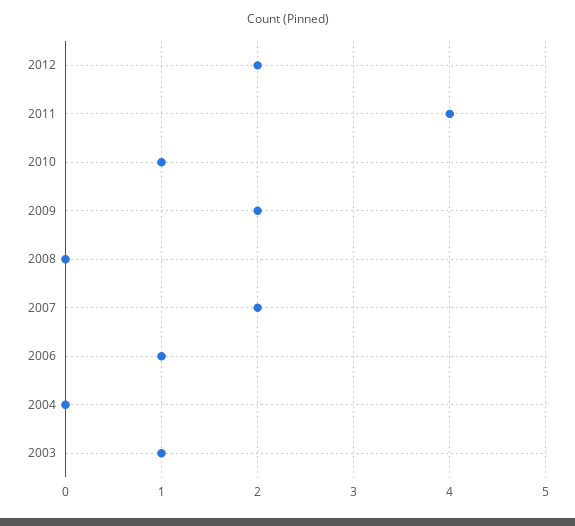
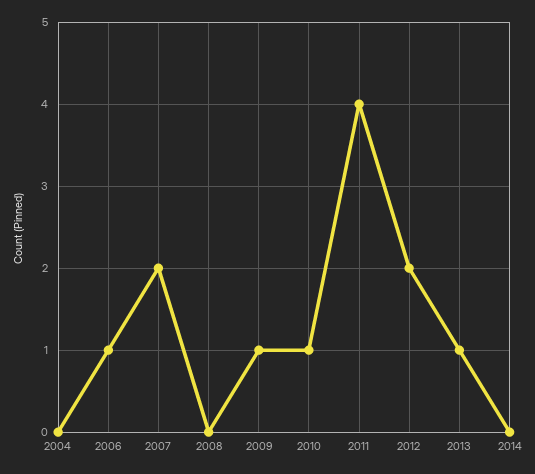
2009: 2 -> 1
2003: 1 -> none
2013: none -> 1
2014: none -> 0

